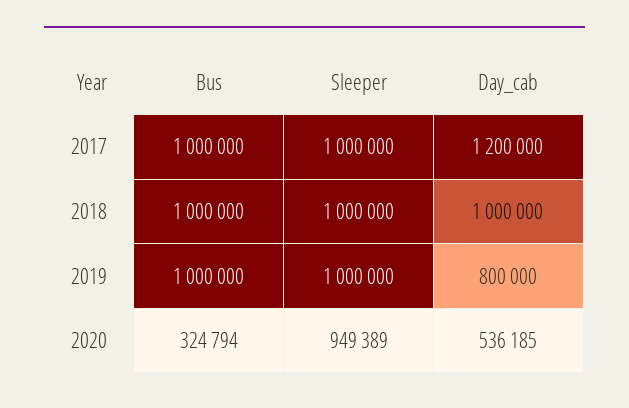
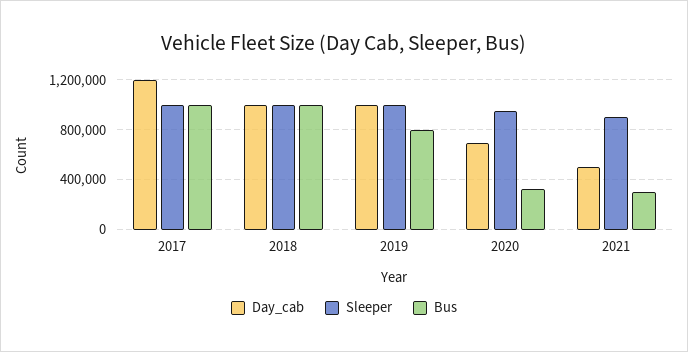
Bus, 2019: 1000000 -> 800000
Day_cab, 2019: 800000 -> 1000000
Day_cab, 2020: 536185 -> 700000
Day_cab, 2021: none -> 500000
Sleeper, 2021: none -> 900000
Bus, 2021: none -> 300000

